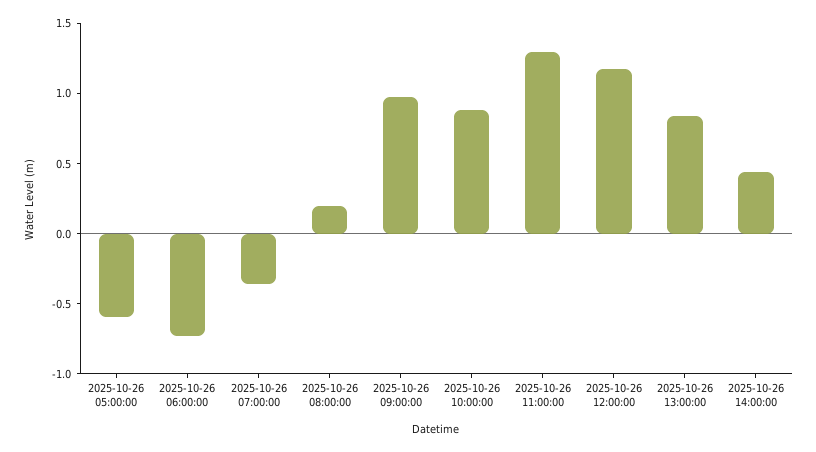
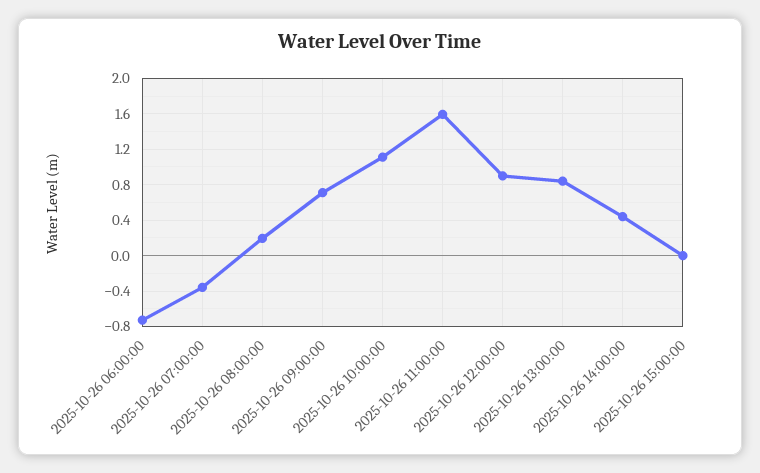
2025-10-26 05:00:00: -0.6 -> none
2025-10-26 09:00:00: 1 -> 0.7
2025-10-26 10:00:00: 0.9 -> 1.1
2025-10-26 11:00:00: 1.3 -> 1.6
2025-10-26 12:00:00: 1.2 -> 0.9
2025-10-26 15:00:00: none -> 0

